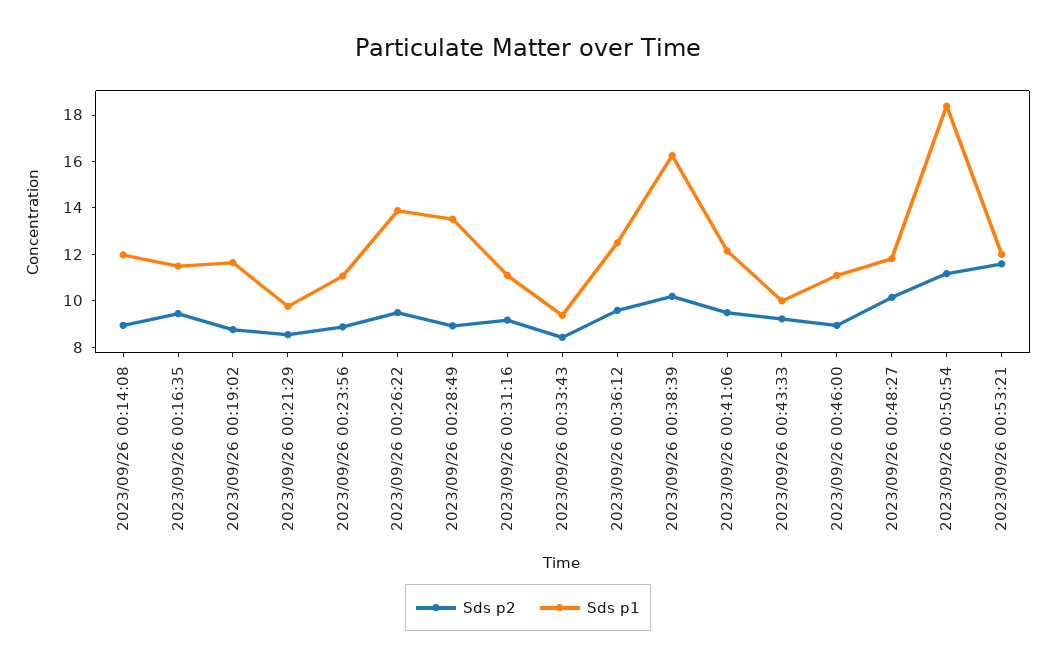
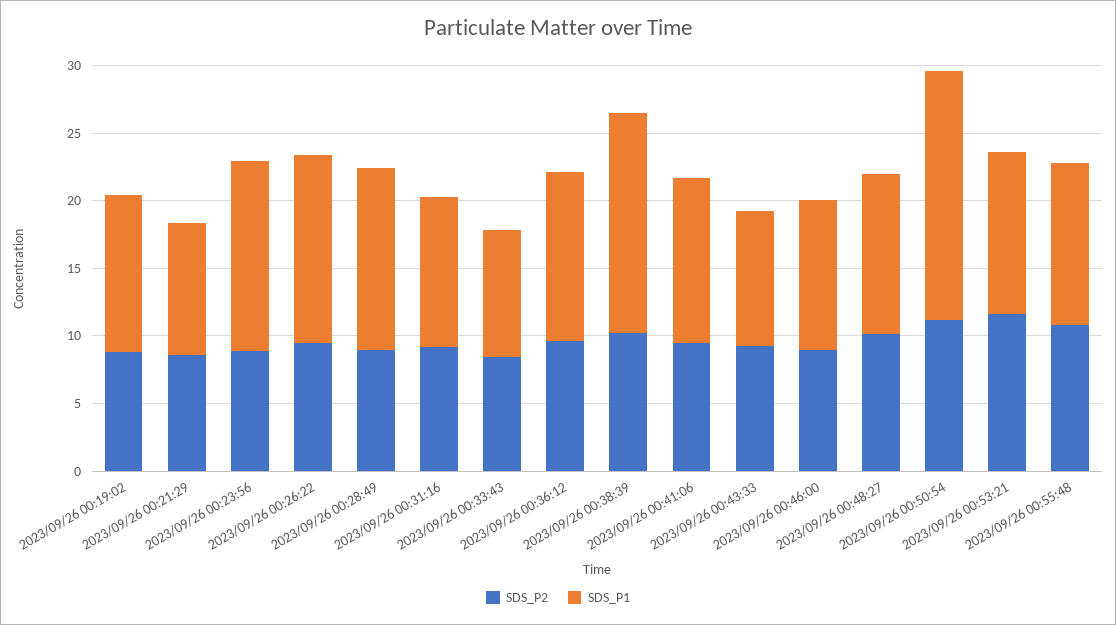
Sds p2, 2023/09/26 00:14:08: 9 -> none
Sds p1, 2023/09/26 00:14:08: 12 -> none
Sds p2, 2023/09/26 00:16:35: 9.5 -> none
Sds p1, 2023/09/26 00:16:35: 11.5 -> none
Sds p1, 2023/09/26 00:23:56: 11 -> 14
Sds p2, 2023/09/26 00:55:48: none -> 11
Sds p1, 2023/09/26 00:55:48: none -> 12

